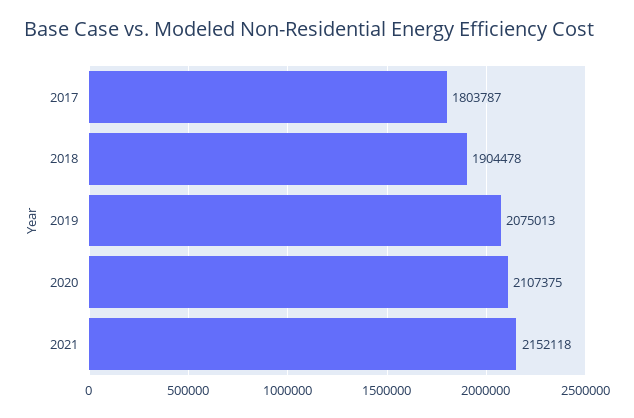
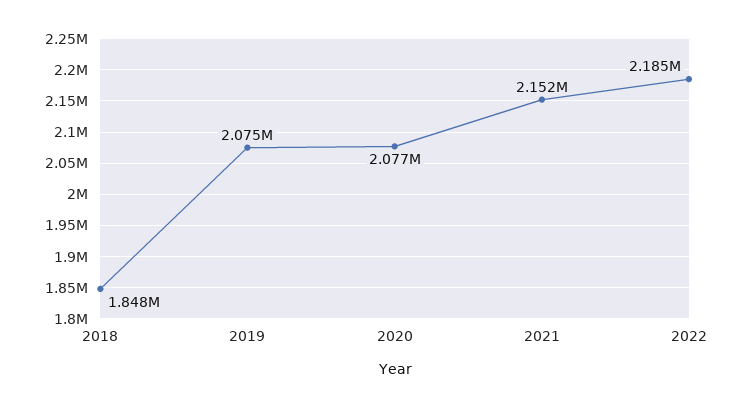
2017: 1803787 -> none
2018: 1904478 -> 1848000
2020: 2107375 -> 2077000
2022: none -> 2185000

